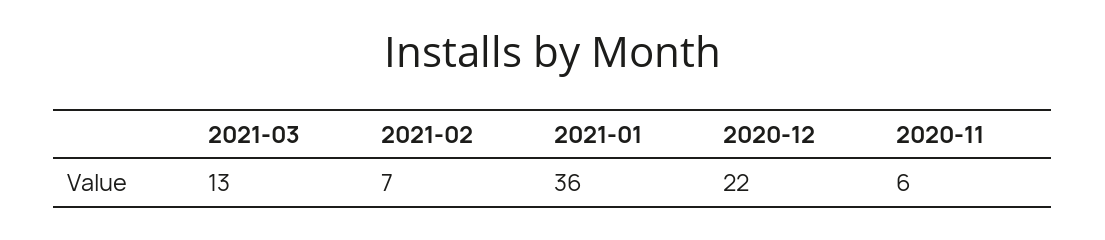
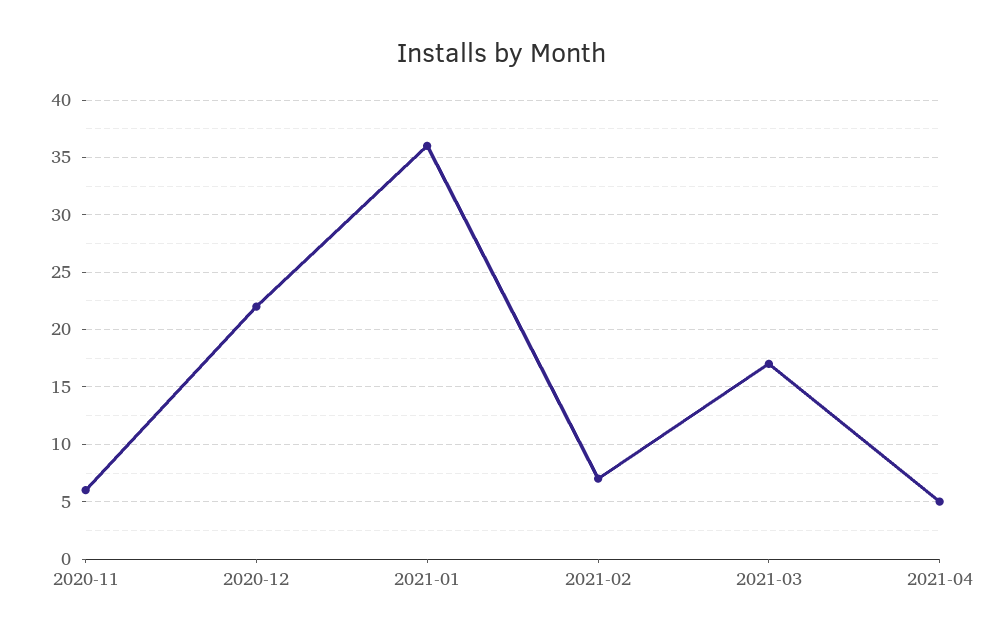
2021-03: 13 -> 17
2021-04: none -> 5

